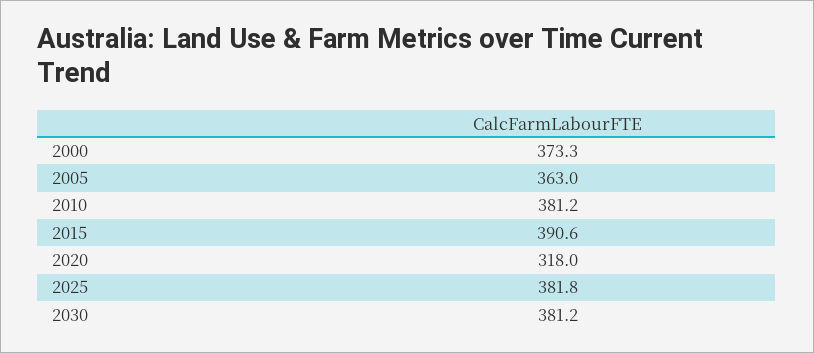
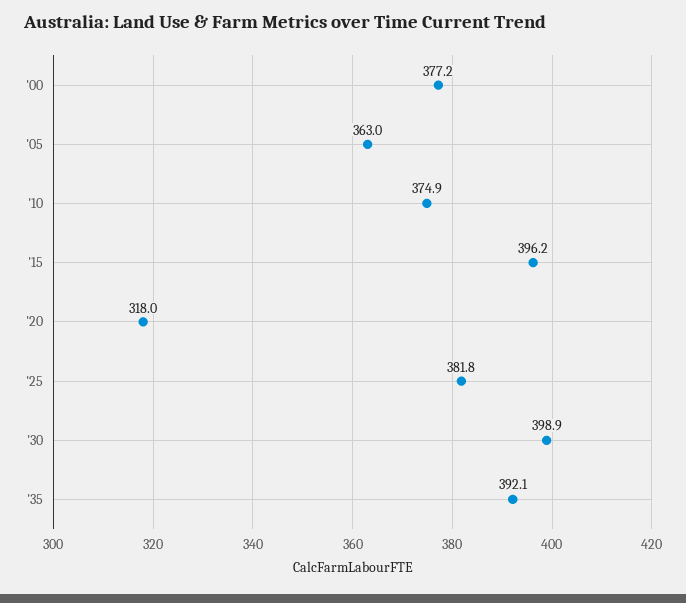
2000: 373.3 -> 377.2
2010: 381.2 -> 374.9
2015: 390.6 -> 396.2
2030: 381.2 -> 398.9
'35: none -> 392.1

